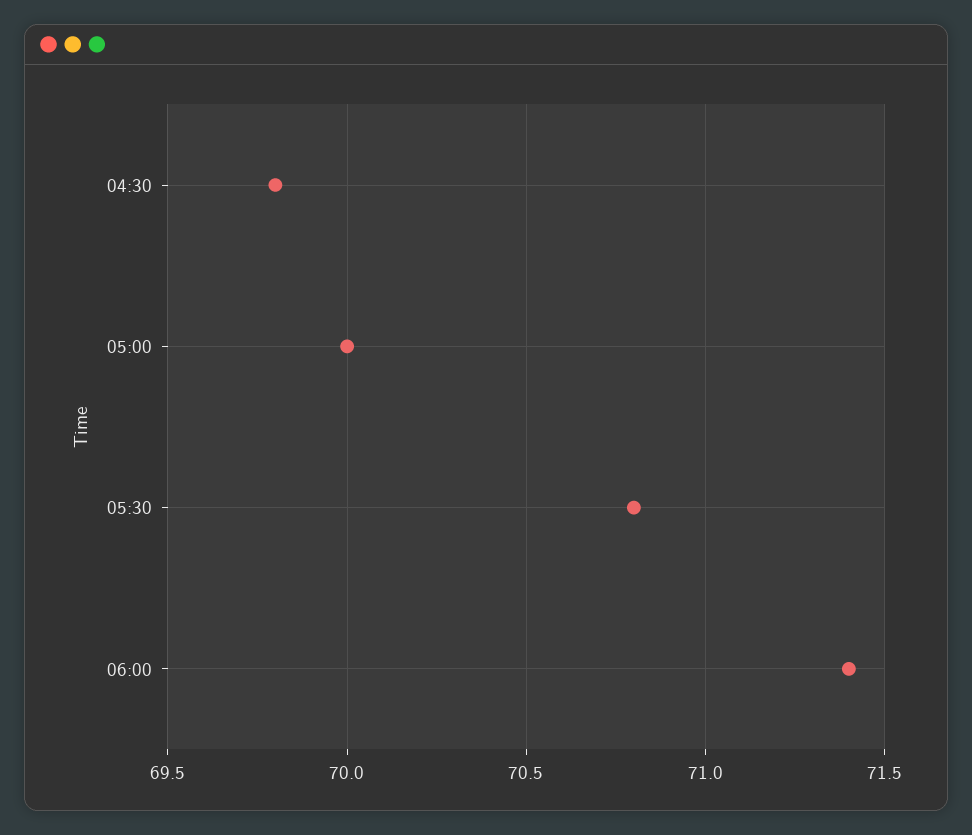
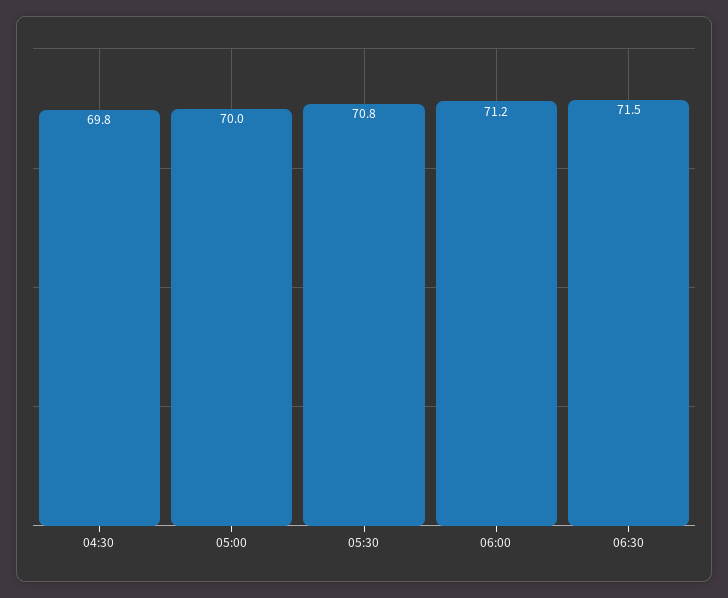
06:00: 71.4 -> 71.2
06:30: none -> 71.5

